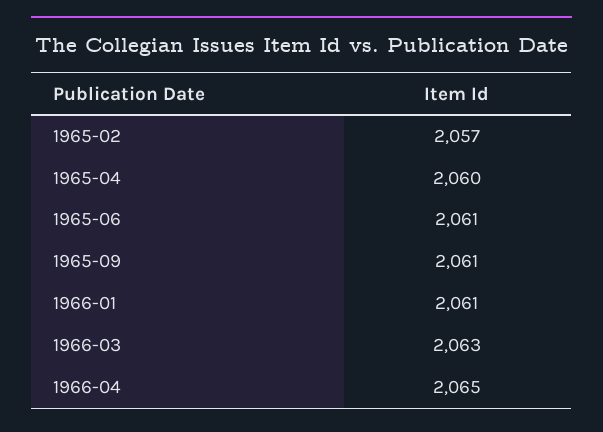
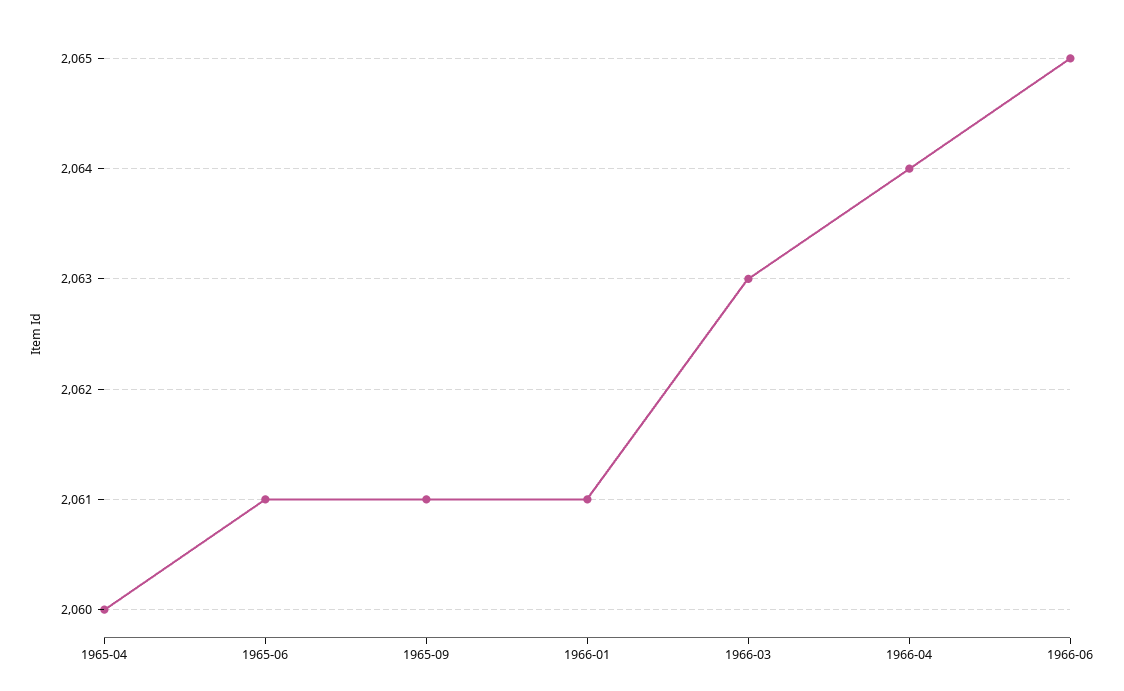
1965-02: 2057 -> none
1966-04: 2065 -> 2064
1966-06: none -> 2065

